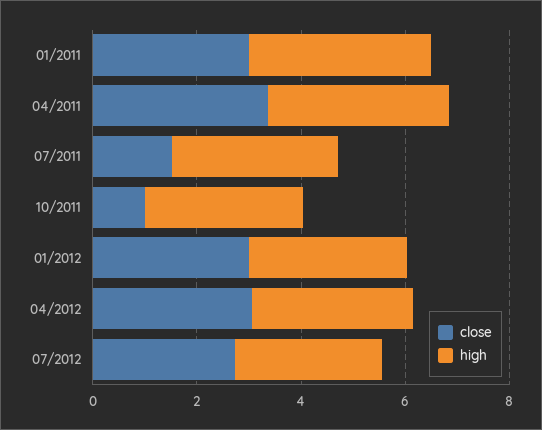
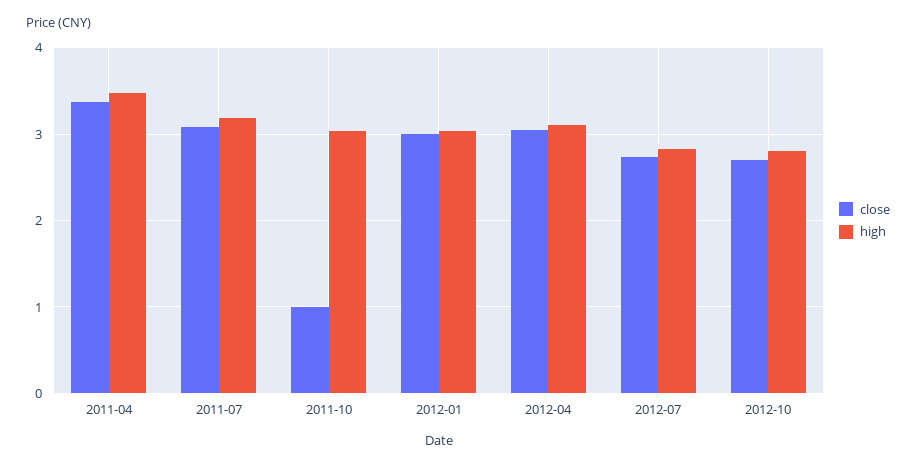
close, 01/2011: 3 -> none
high, 01/2011: 3.5 -> none
close, 07/2011: 1.5 -> 3.1
close, 2012-10: none -> 2.7
high, 2012-10: none -> 2.8

